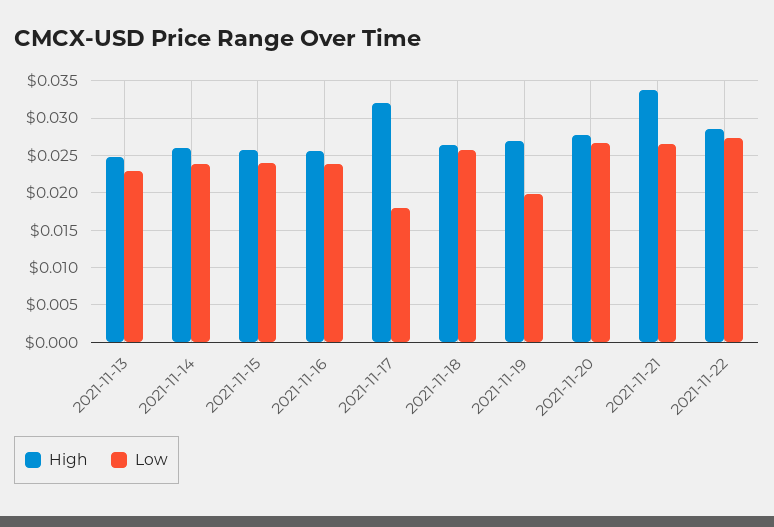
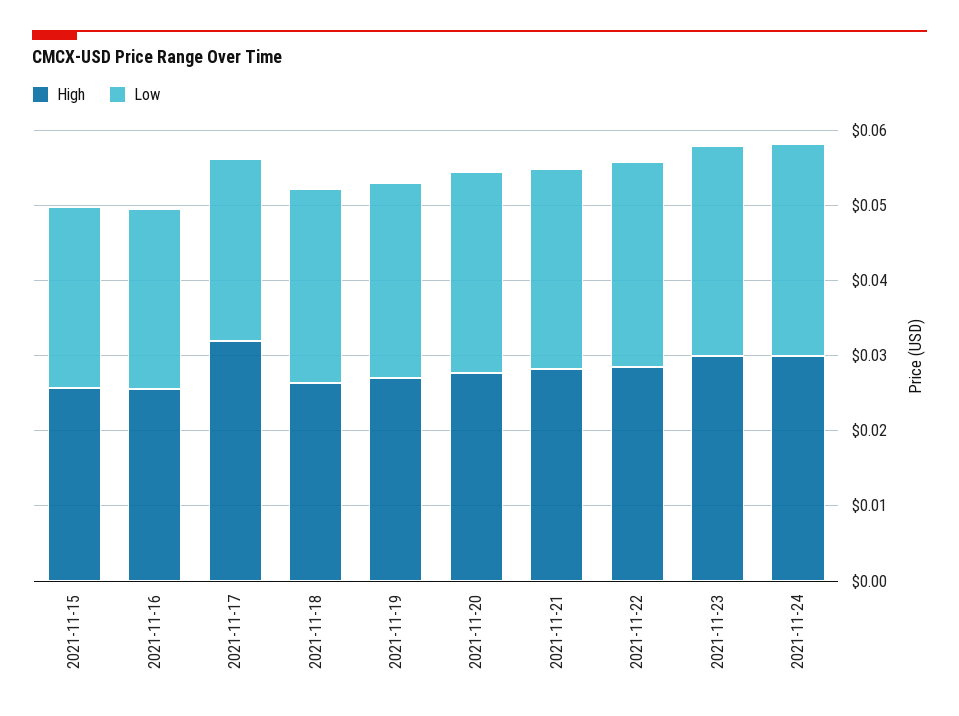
High, 2021-11-13: 0.025 -> none
Low, 2021-11-13: 0.023 -> none
High, 2021-11-14: 0.026 -> none
Low, 2021-11-14: 0.024 -> none
Low, 2021-11-17: 0.018 -> 0.024
Low, 2021-11-19: 0.02 -> 0.026
High, 2021-11-21: 0.034 -> 0.028
High, 2021-11-23: none -> 0.03
Low, 2021-11-23: none -> 0.028
High, 2021-11-24: none -> 0.03
Low, 2021-11-24: none -> 0.028

